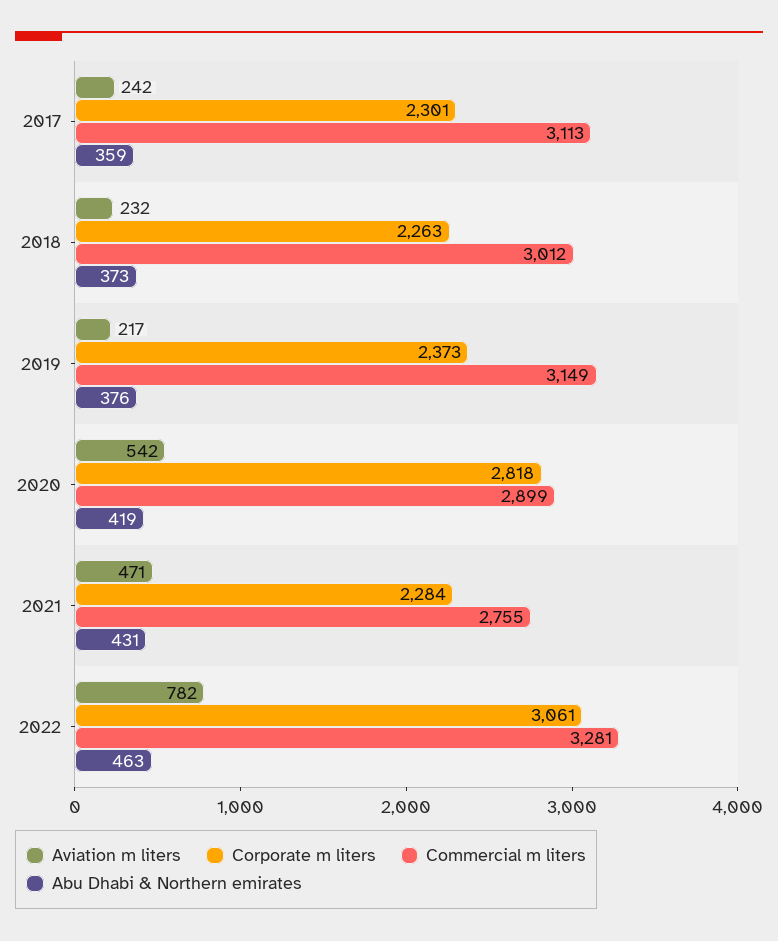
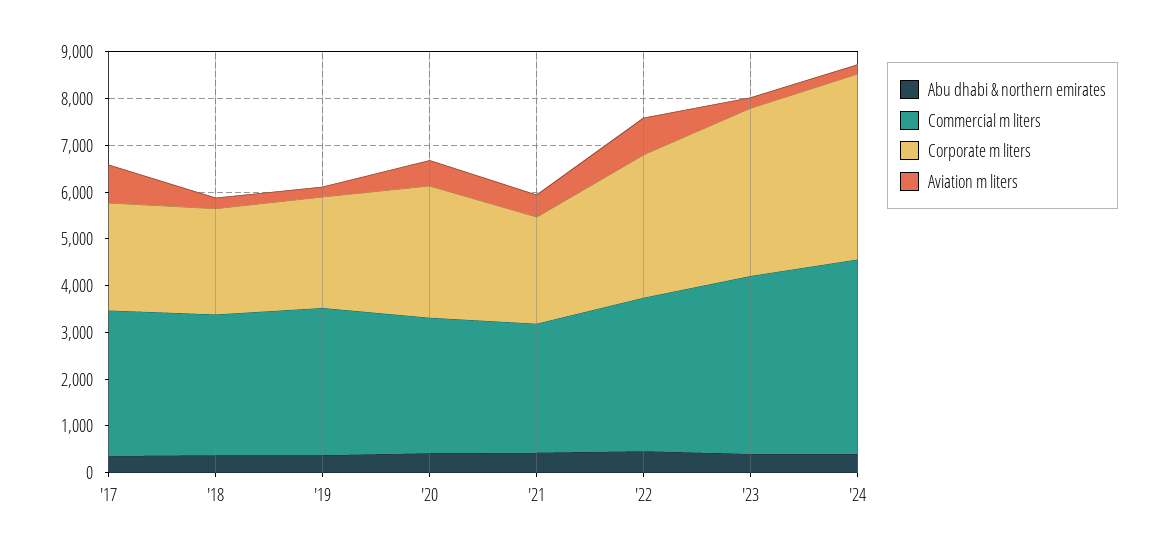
Aviation m liters, 2017: 242 -> 800
Abu Dhabi & Northern emirates, '23: none -> 400
Commercial m liters, '23: none -> 3800
Corporate m liters, '23: none -> 3600
Aviation m liters, '23: none -> 200
Abu Dhabi & Northern emirates, '24: none -> 400
Commercial m liters, '24: none -> 4200
Corporate m liters, '24: none -> 4000
Aviation m liters, '24: none -> 200

